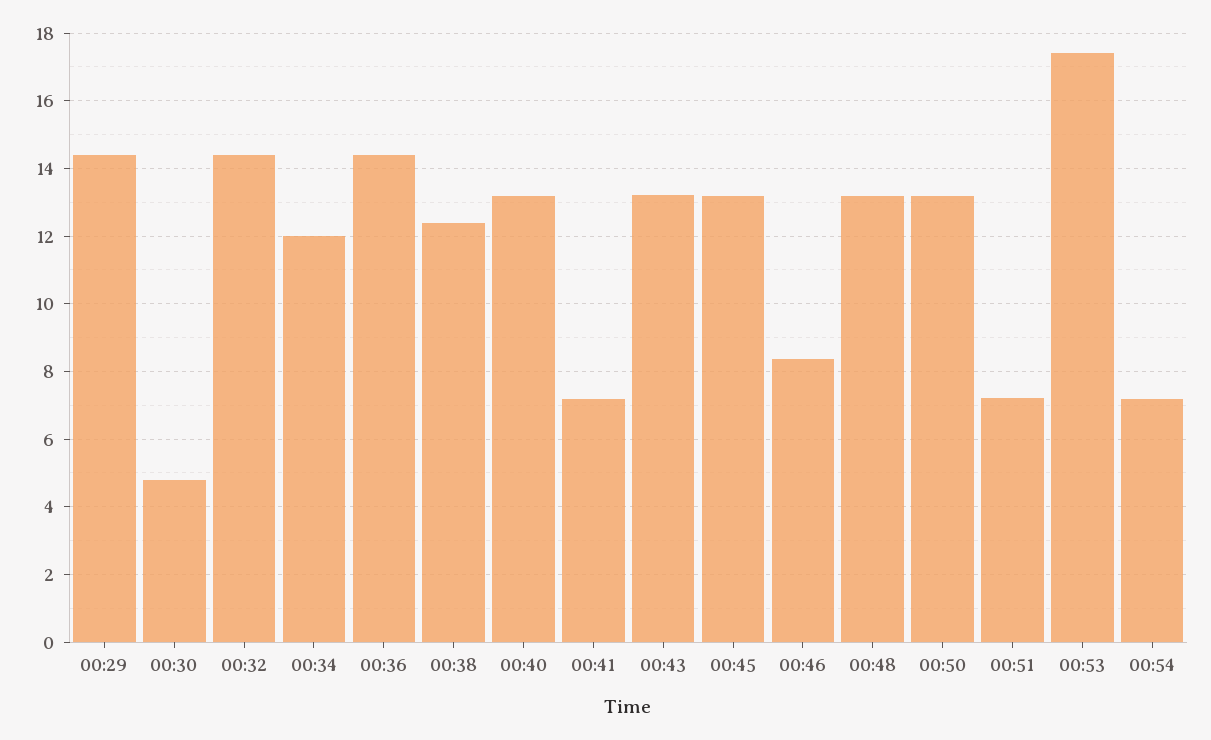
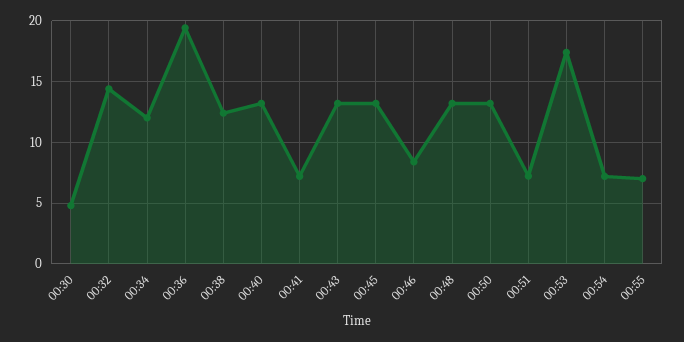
00:29: 14.4 -> none
00:36: 14.4 -> 19.5
00:55: none -> 7

